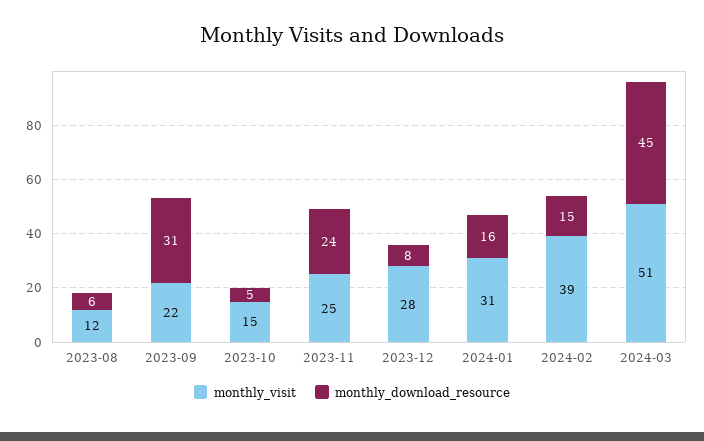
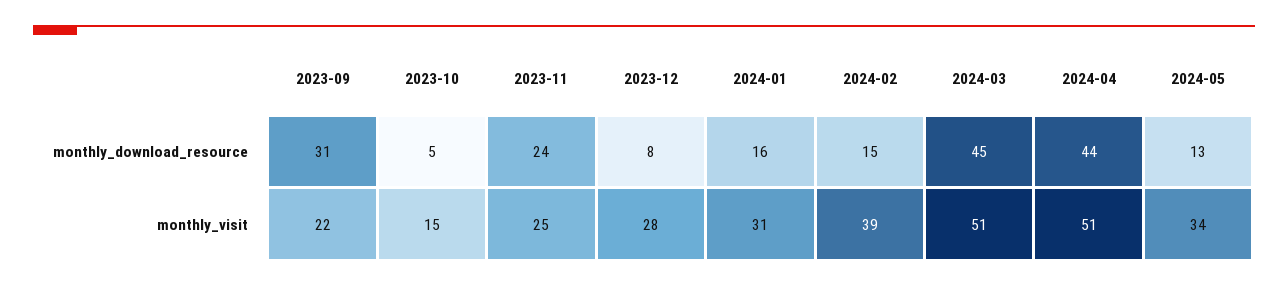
monthly_visit, 2023-08: 12 -> none
monthly_download_resource, 2023-08: 6 -> none
monthly_download_resource, 2024-04: none -> 44
monthly_download_resource, 2024-05: none -> 13
monthly_visit, 2024-04: none -> 51
monthly_visit, 2024-05: none -> 34

